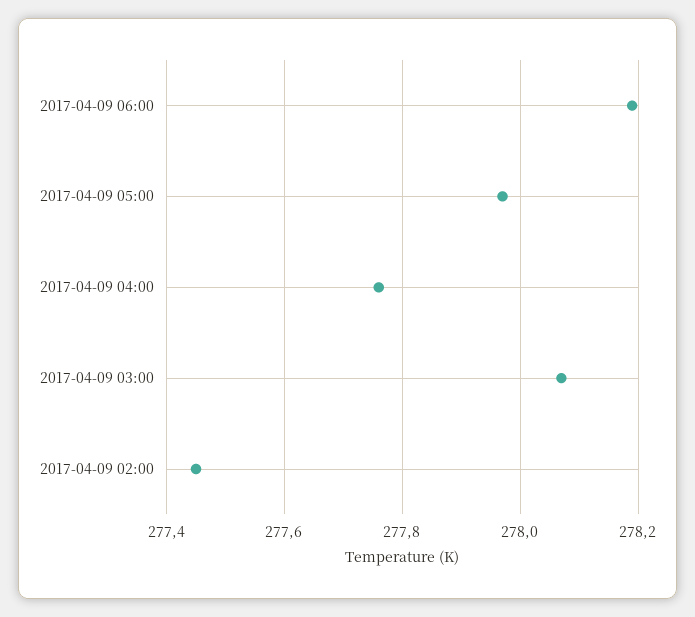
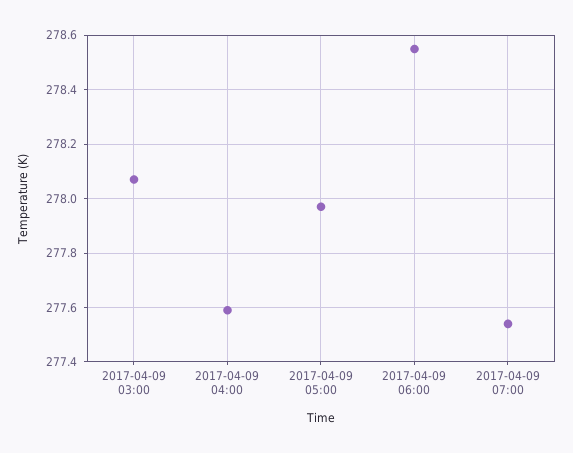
2017-04-09 06:00: 278.2 -> 278.55
2017-04-09 04:00: 277.75 -> 277.6
2017-04-09 02:00: 277.45 -> none
2017-04-09 07:00: none -> 277.55

